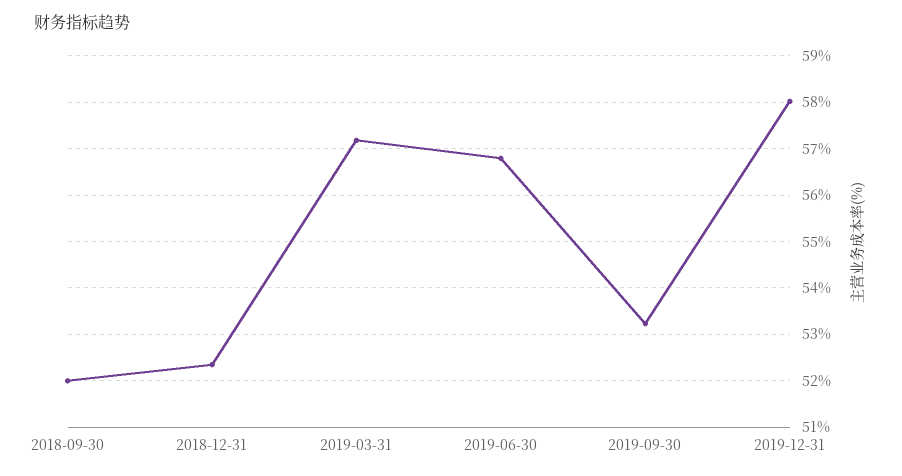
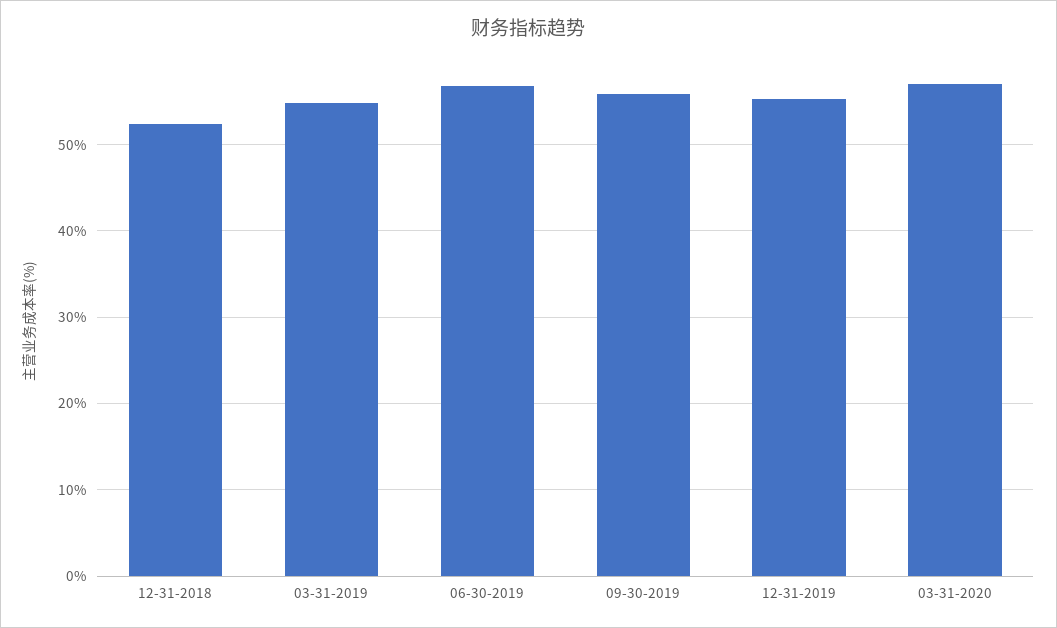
2018-09-30: 52 -> none
2019-03-31: 57.2 -> 55
2019-09-30: 53.2 -> 56
2019-12-31: 58 -> 55
03-31-2020: none -> 57

